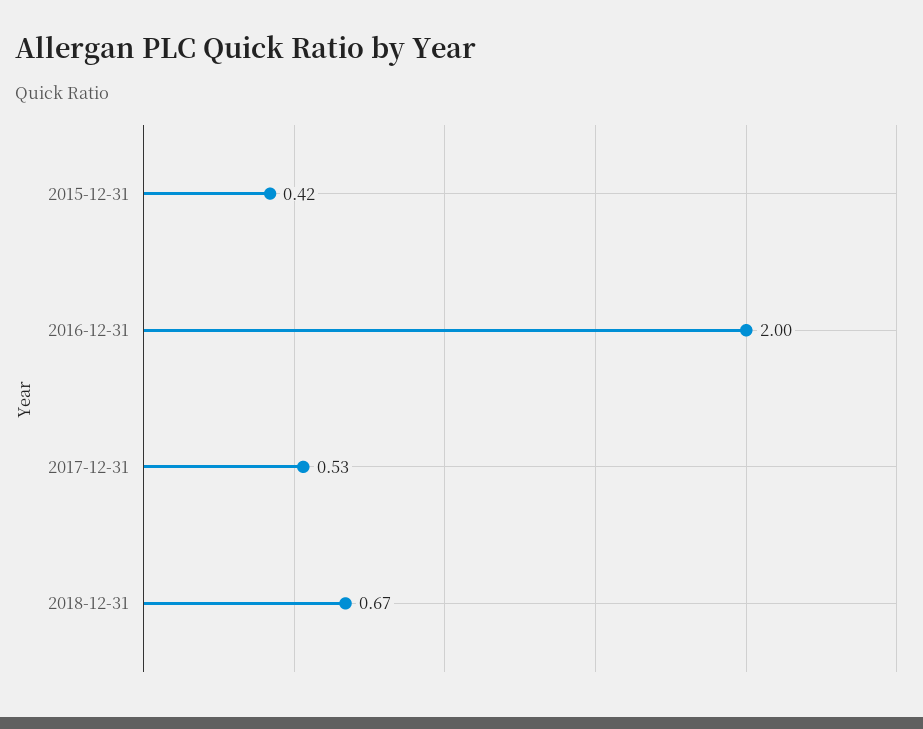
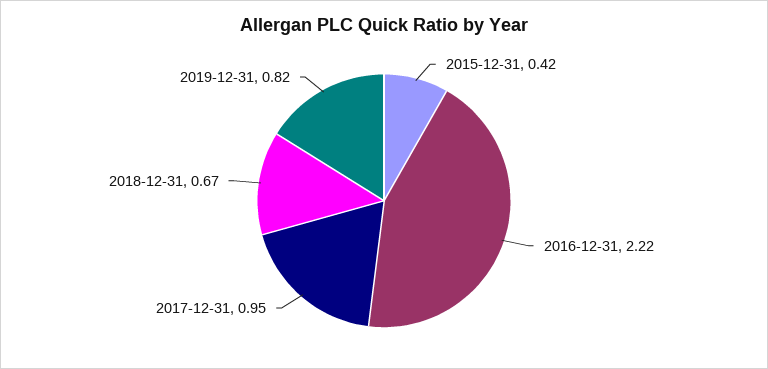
2016-12-31: 2 -> 2.22
2017-12-31: 0.53 -> 0.95
2019-12-31: none -> 0.82

